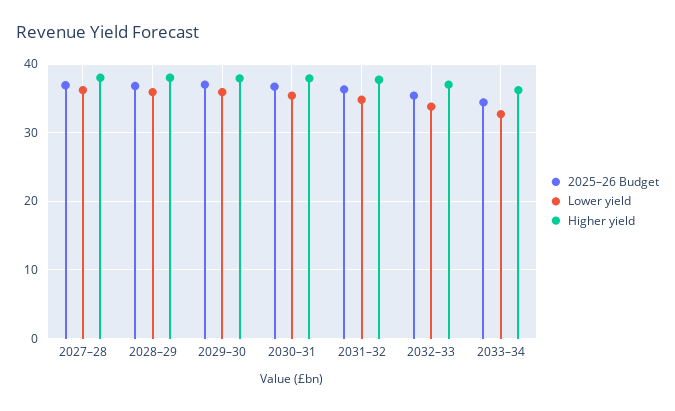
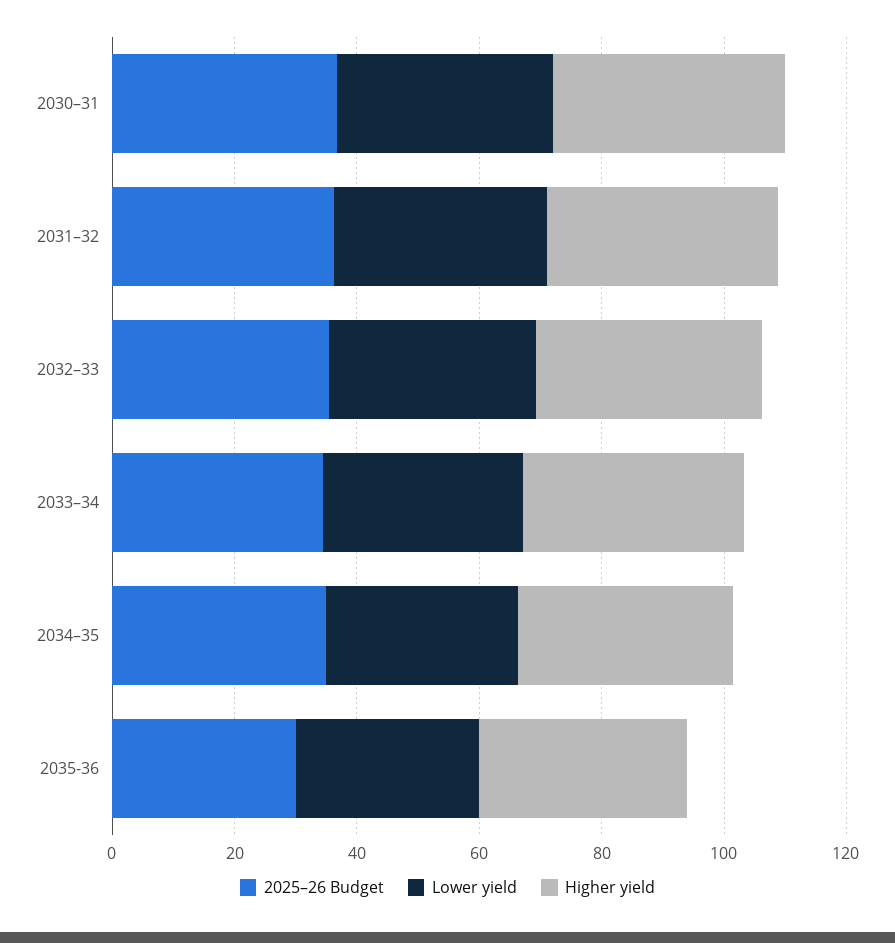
2025–26 Budget, 2027–28: 37 -> none
Lower yield, 2027–28: 36 -> none
Higher yield, 2027–28: 38 -> none
2025–26 Budget, 2028–29: 37 -> none
Lower yield, 2028–29: 36 -> none
Higher yield, 2028–29: 38 -> none
2025–26 Budget, 2029–30: 37 -> none
Lower yield, 2029–30: 36 -> none
Higher yield, 2029–30: 38 -> none
2025–26 Budget, 2034–35: none -> 35
Lower yield, 2034–35: none -> 30
Higher yield, 2034–35: none -> 35
2025–26 Budget, 2035-36: none -> 30
Lower yield, 2035-36: none -> 30
Higher yield, 2035-36: none -> 35

